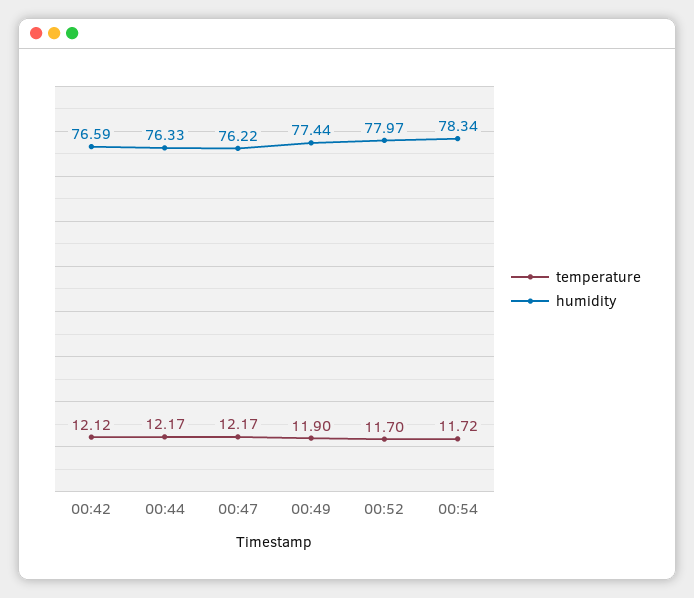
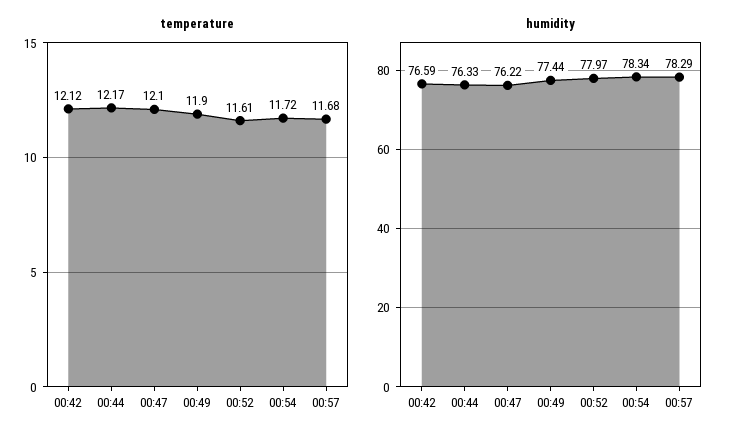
temperature, 00:47: 12.17 -> 12.1
temperature, 00:52: 11.7 -> 11.61
temperature, 00:57: none -> 11.68
humidity, 00:57: none -> 78.29

